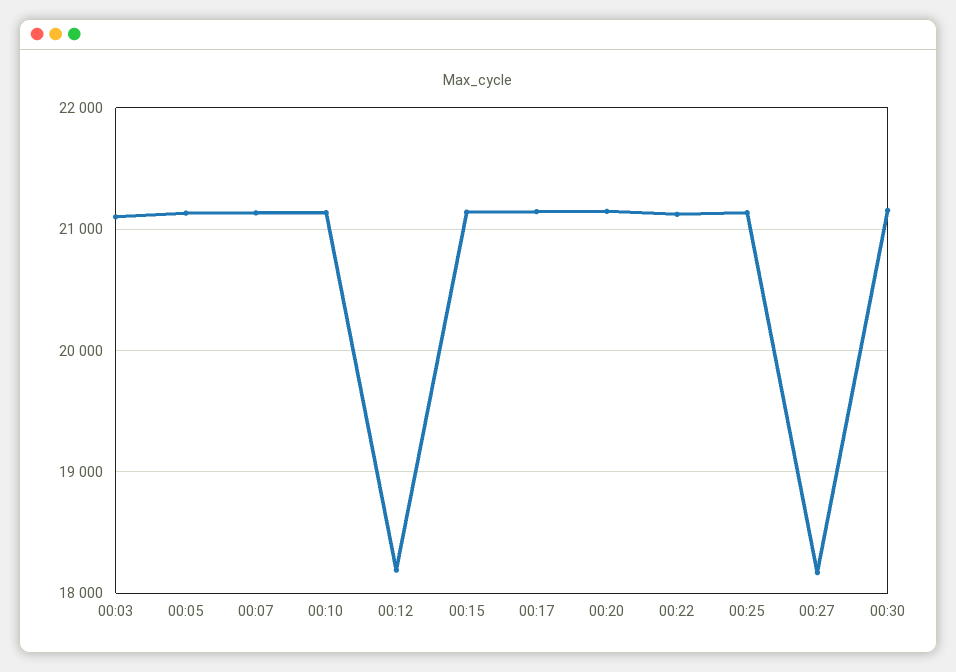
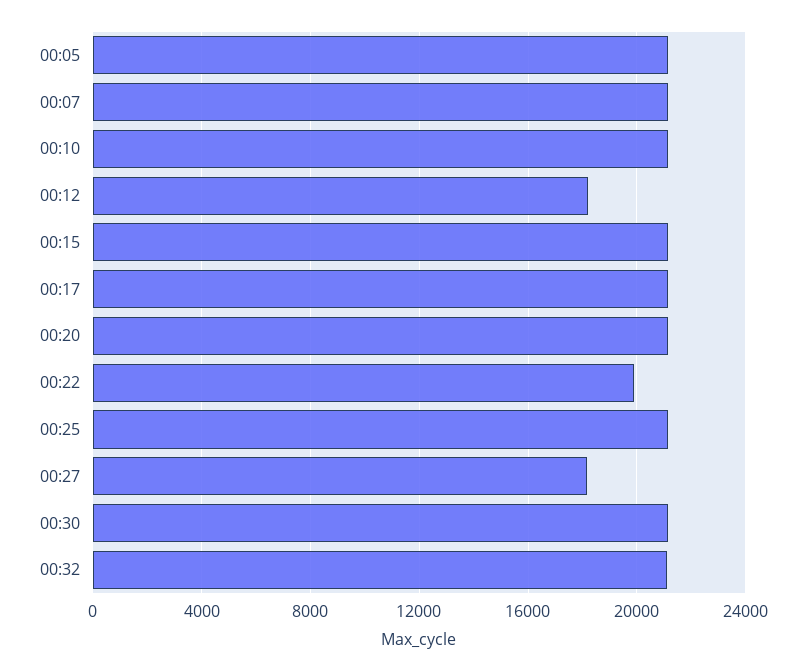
00:03: 21100 -> none
00:22: 21100 -> 20000
00:32: none -> 21000

